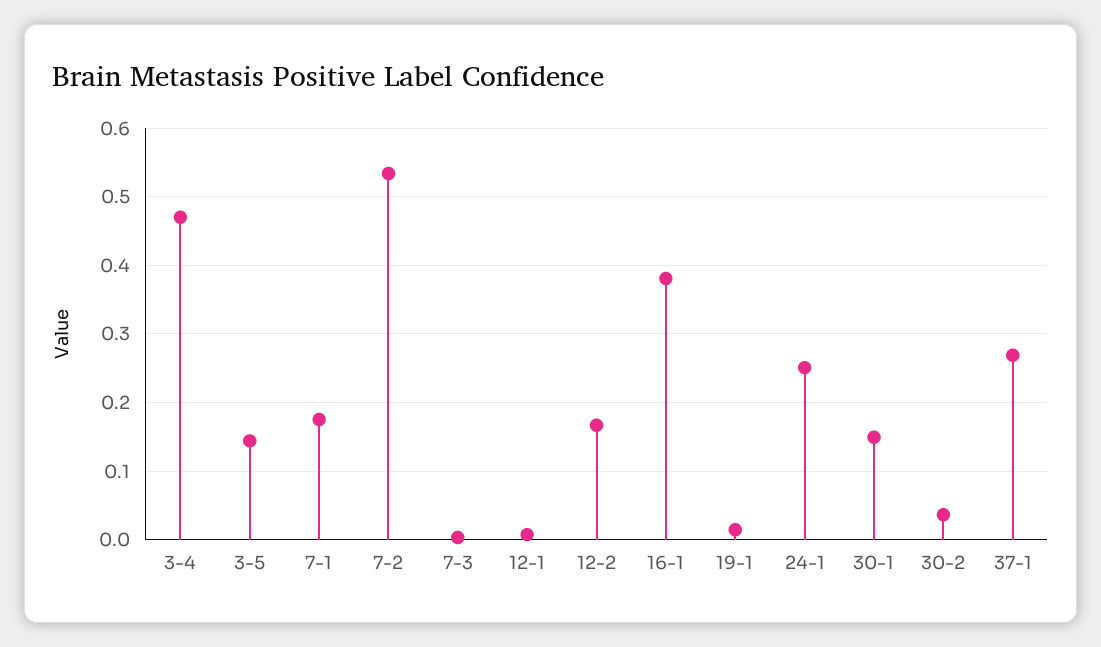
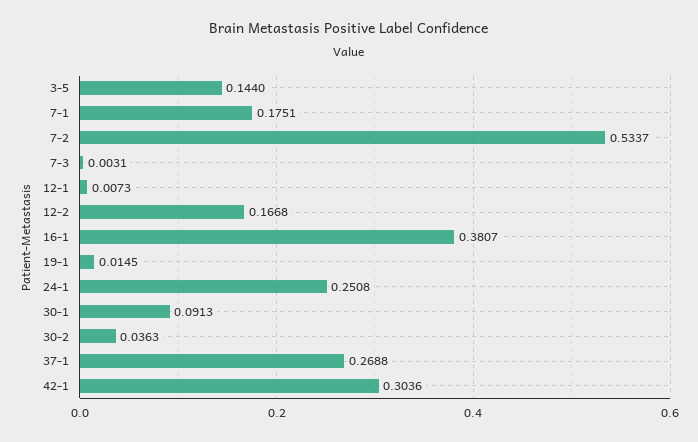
3-4: 0.47 -> none
30-1: 0.15 -> 0.0913
42-1: none -> 0.3036

